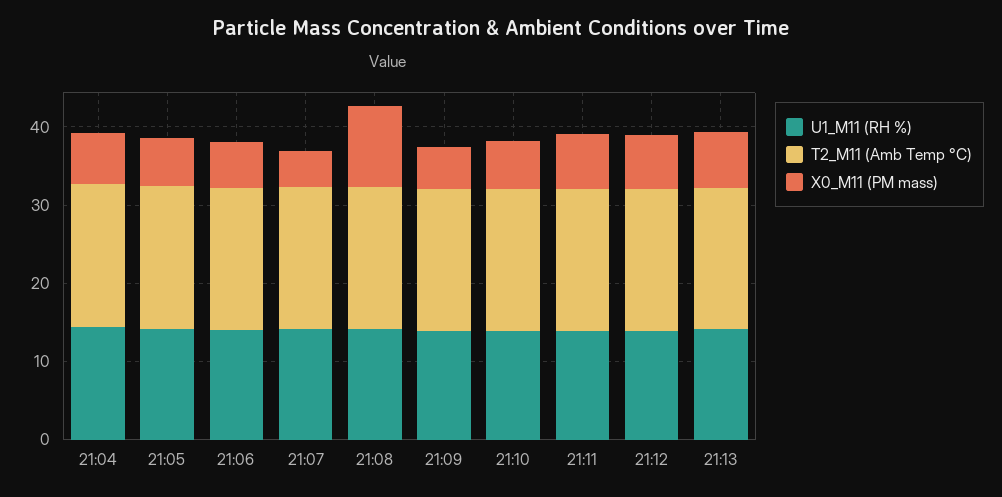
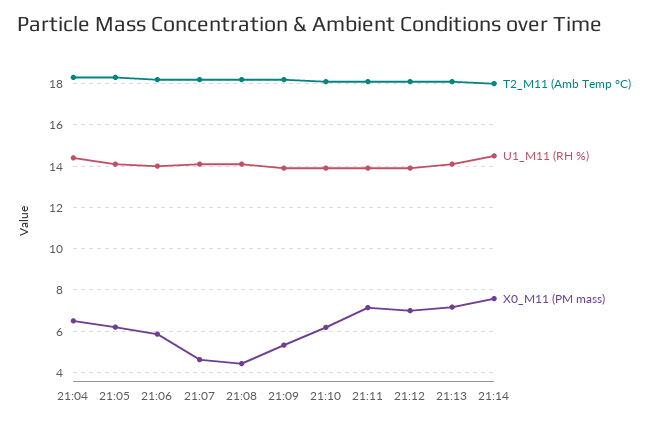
X0_M11 (PM mass), 21:08: 10 -> 4.5
T2_M11 (Amb Temp °C), 21:14: none -> 18
U1_M11 (RH %), 21:14: none -> 14.5
X0_M11 (PM mass), 21:14: none -> 7.5

